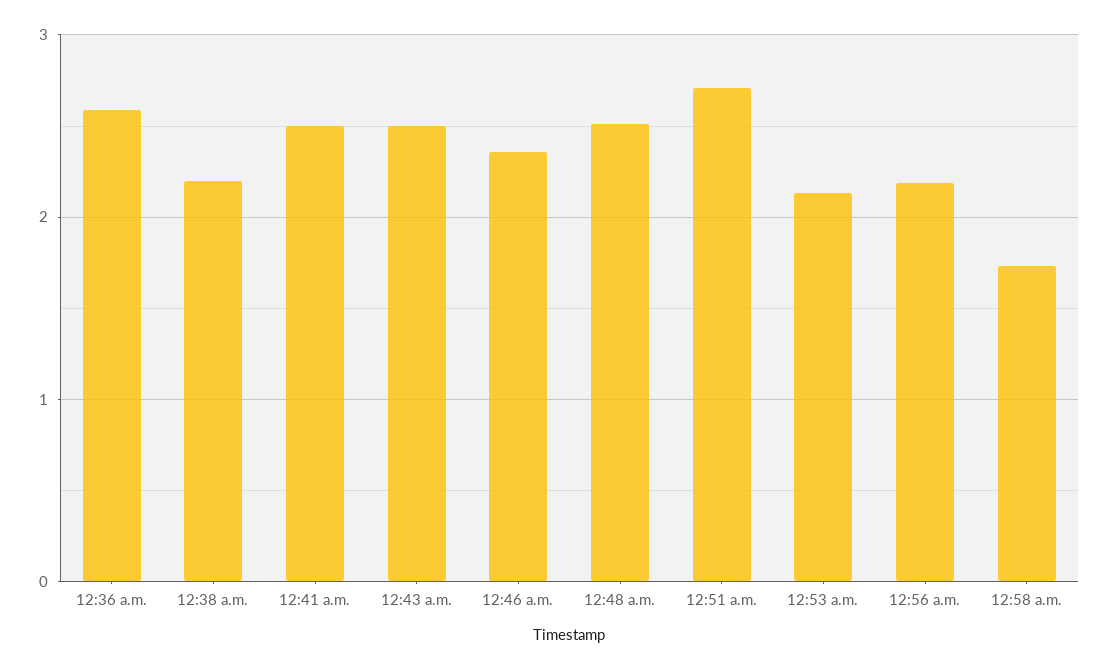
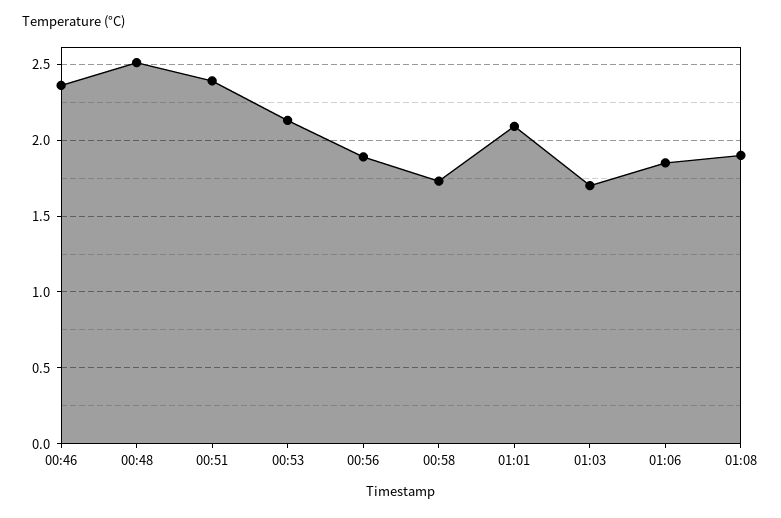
12:36 a.m.: 2.6 -> none
12:38 a.m.: 2.2 -> none
12:41 a.m.: 2.5 -> none
12:43 a.m.: 2.5 -> none
12:51 a.m.: 2.7 -> 2.4
12:56 a.m.: 2.2 -> 1.9
01:01: none -> 2.1
01:03: none -> 1.7
01:06: none -> 1.85
01:08: none -> 1.9

